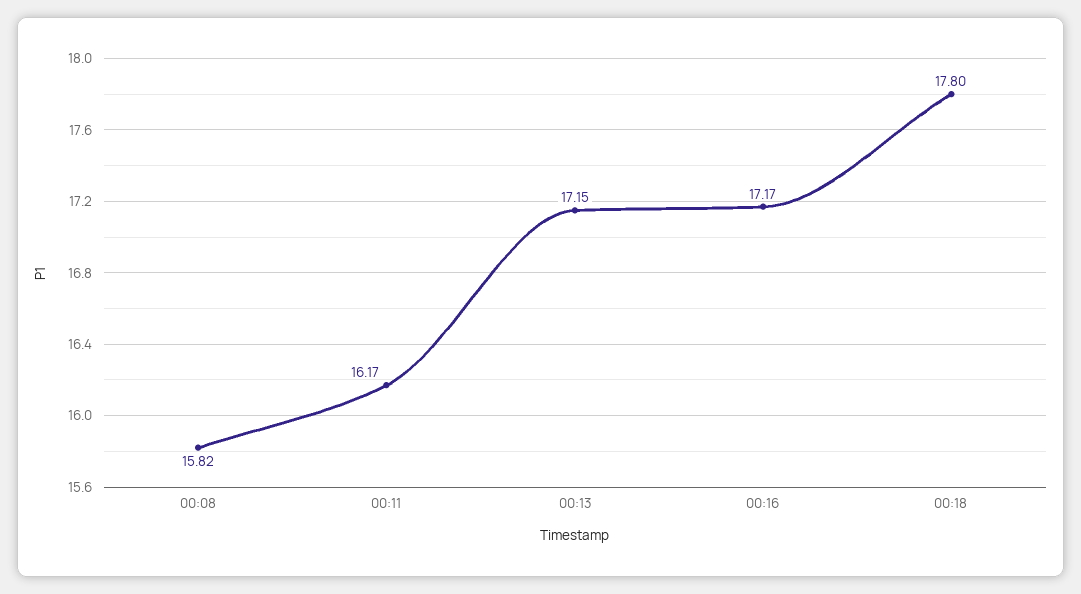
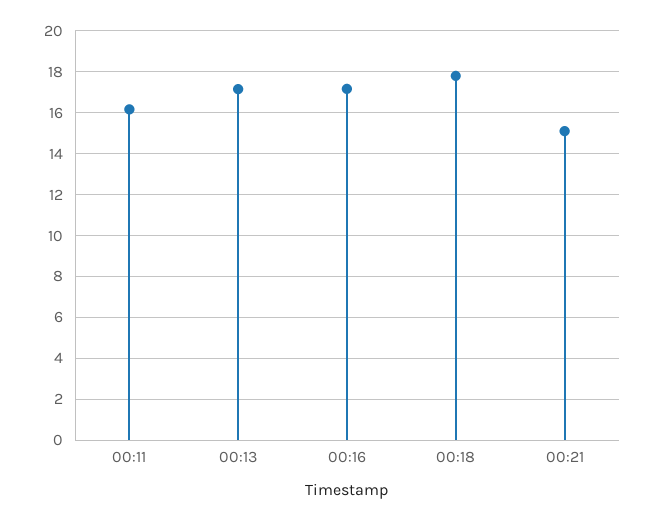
00:08: 15.82 -> none
00:21: none -> 15

